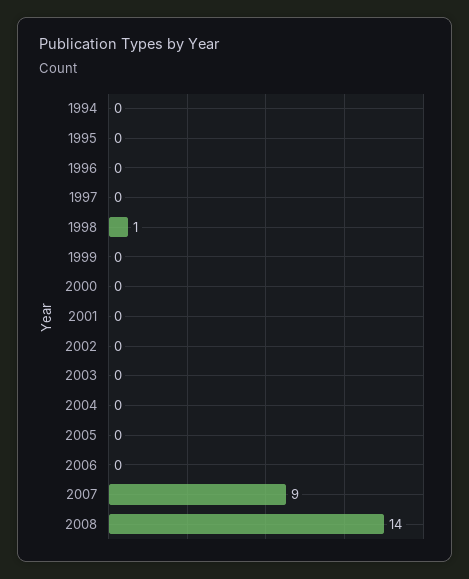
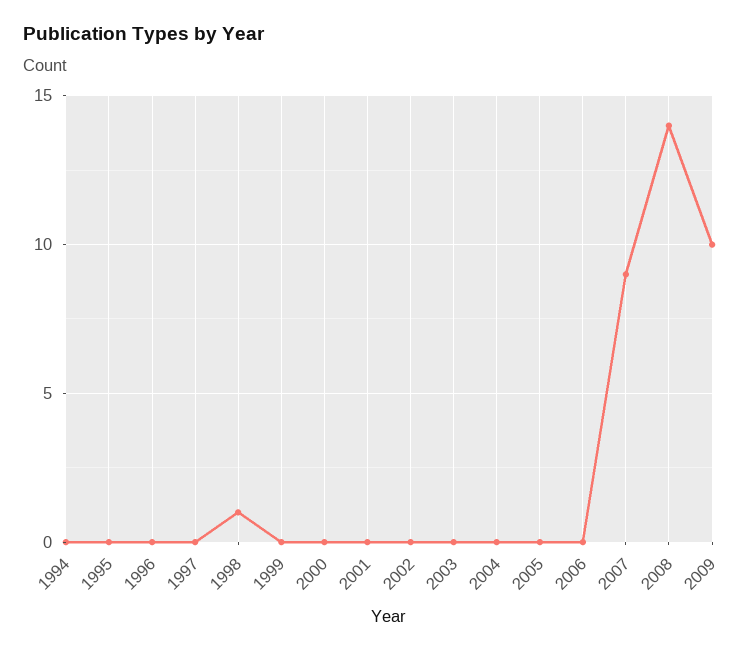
2009: none -> 10

